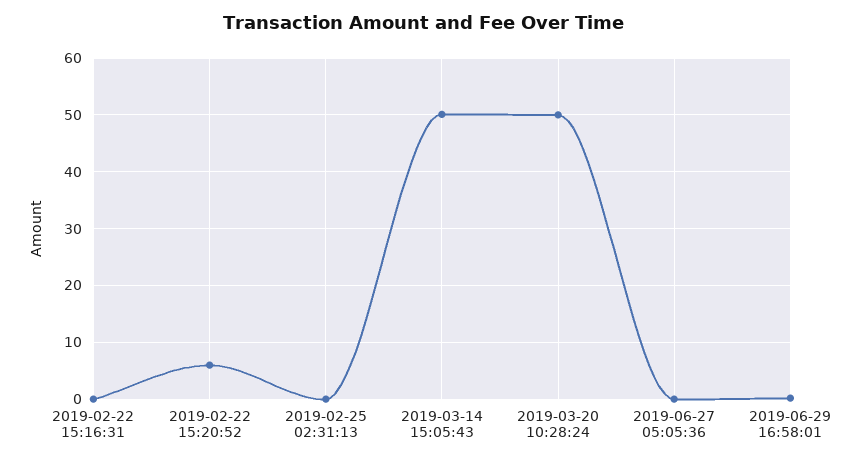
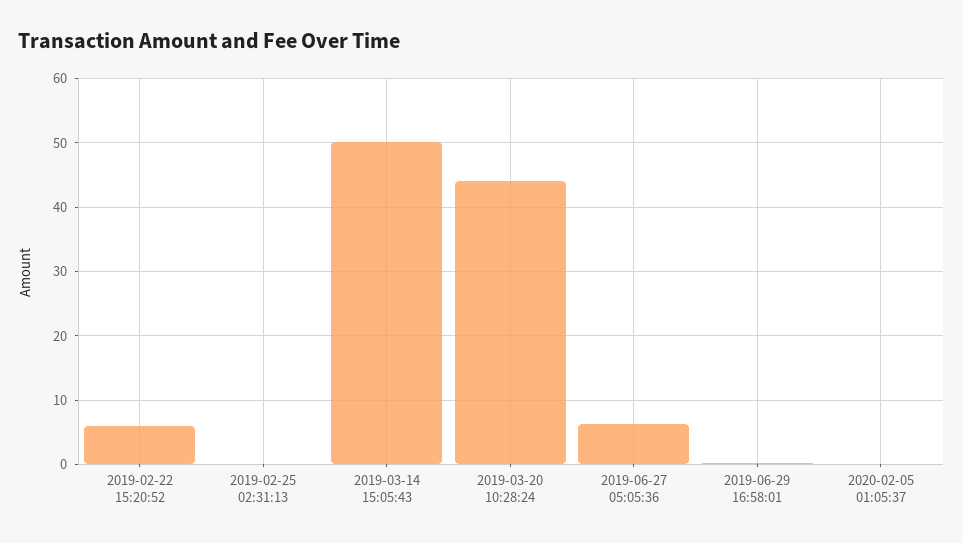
2019-02-22 15:16:31: 0 -> none
2019-03-20 10:28:24: 50 -> 44
2019-06-27 05:05:36: 0 -> 6
2020-02-05 01:05:37: none -> 0

